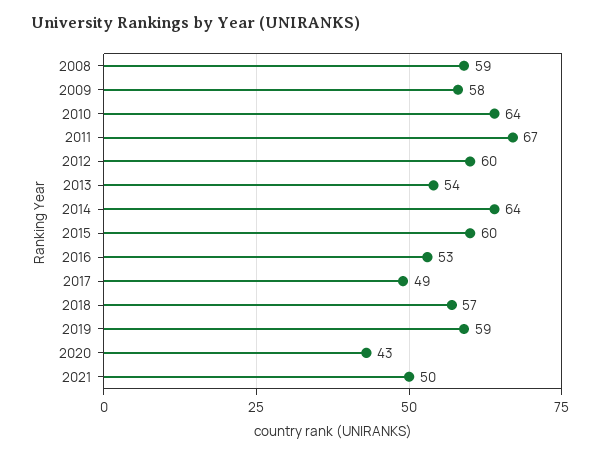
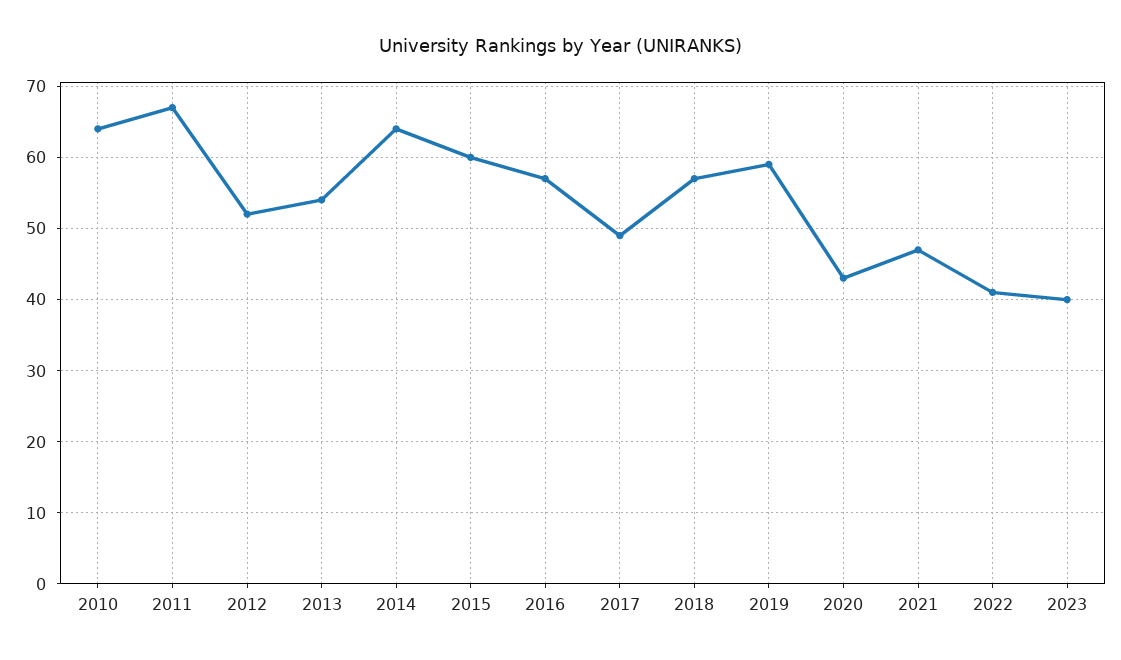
2008: 59 -> none
2009: 58 -> none
2012: 60 -> 52
2016: 53 -> 57
2021: 50 -> 47
2022: none -> 41
2023: none -> 40

